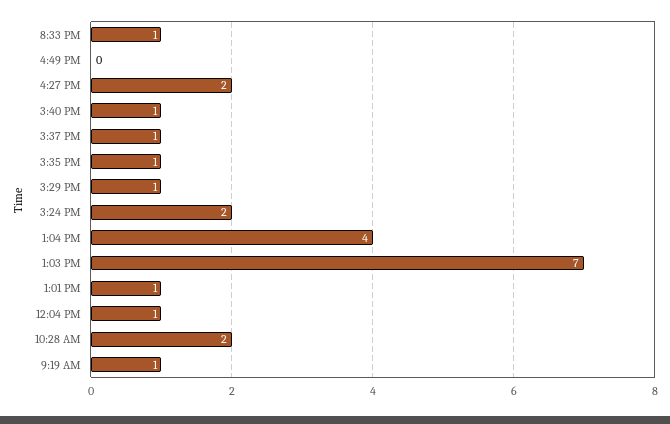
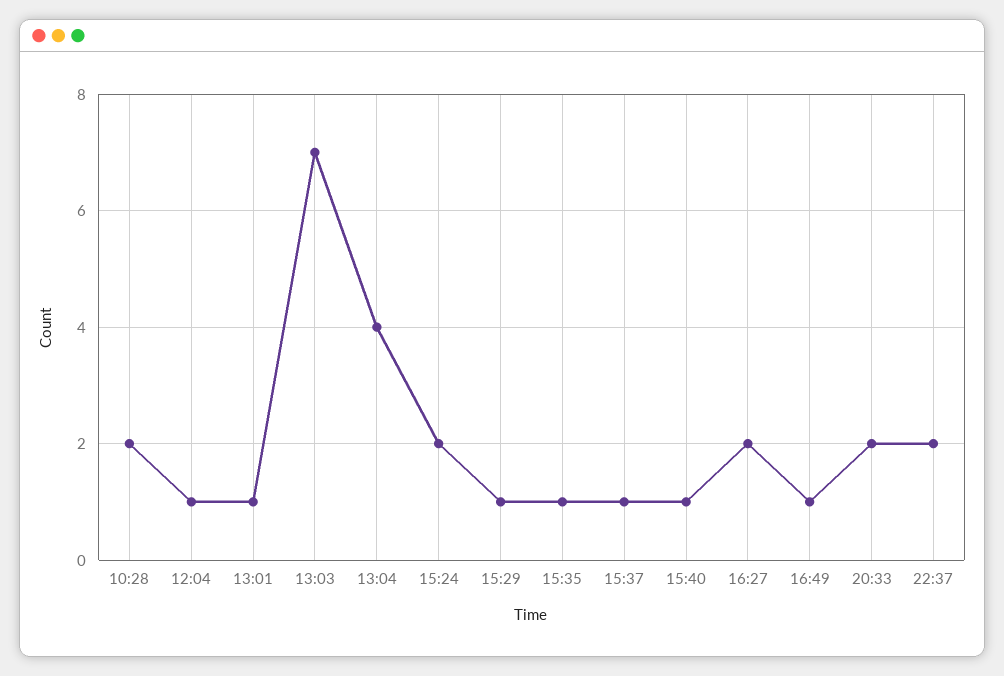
8:33 PM: 1 -> 2
4:49 PM: 0 -> 1
9:19 AM: 1 -> none
22:37: none -> 2

